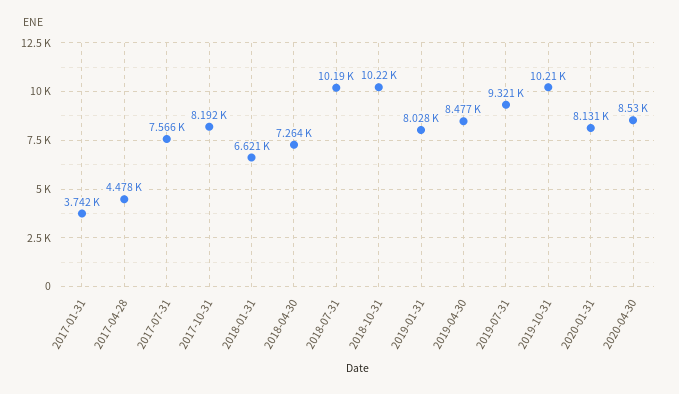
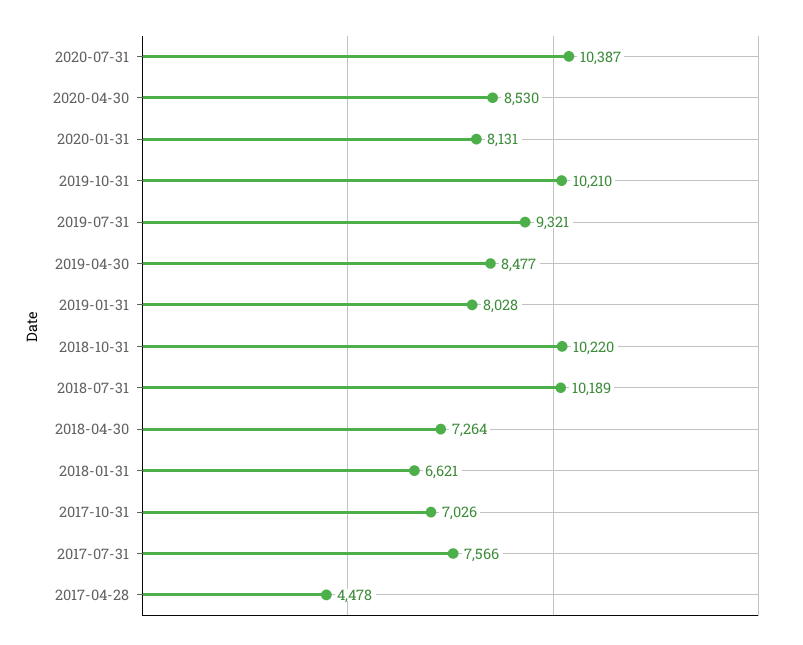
2017-01-31: 3742 -> none
2017-10-31: 8192 -> 7026
2020-07-31: none -> 10387

